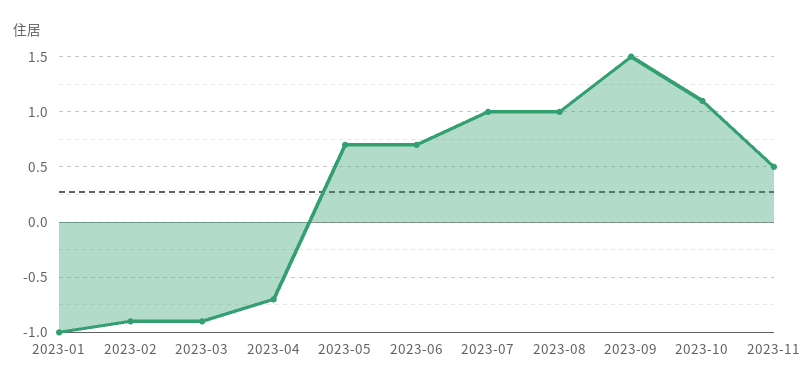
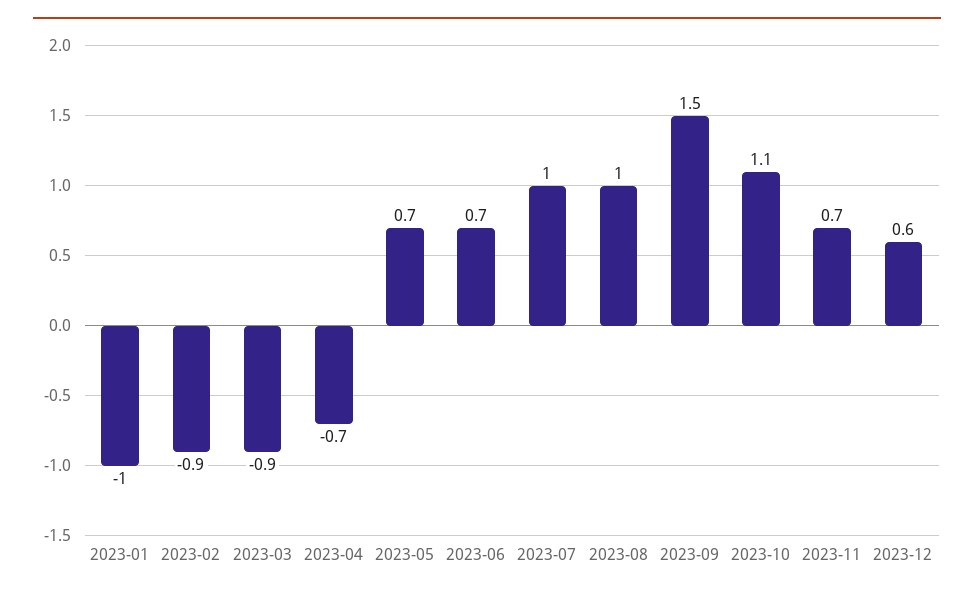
2023-11: 0.5 -> 0.7
2023-12: none -> 0.6

